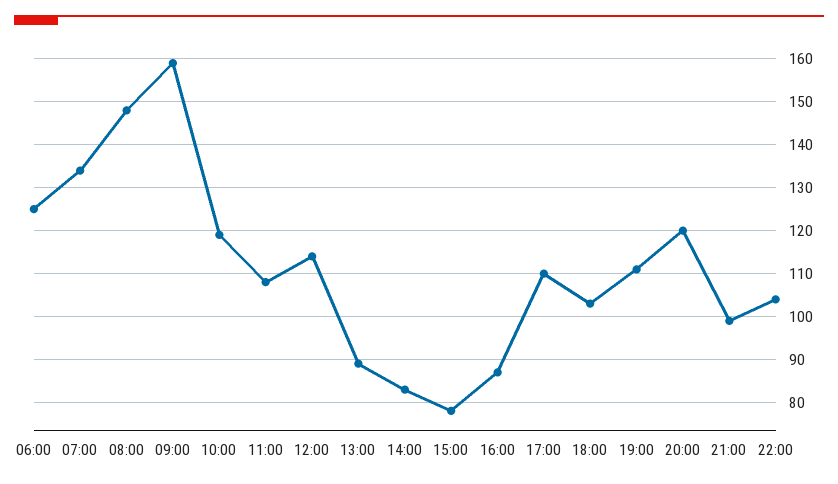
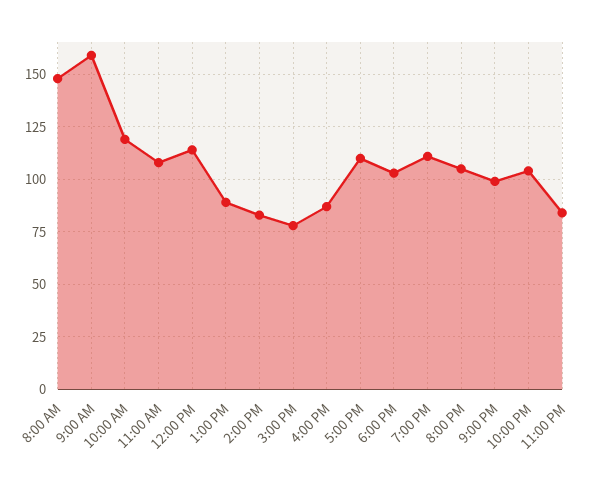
06:00: 125 -> none
07:00: 135 -> none
20:00: 120 -> 105
11:00 PM: none -> 85

